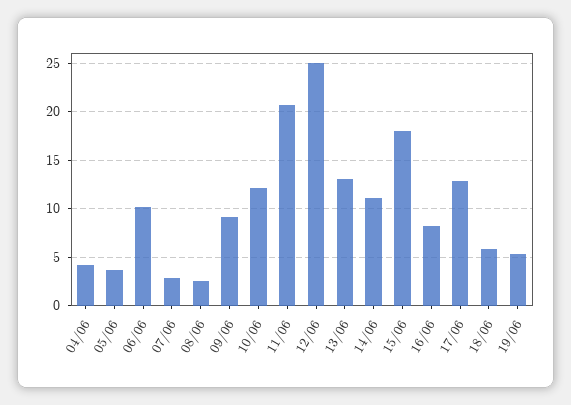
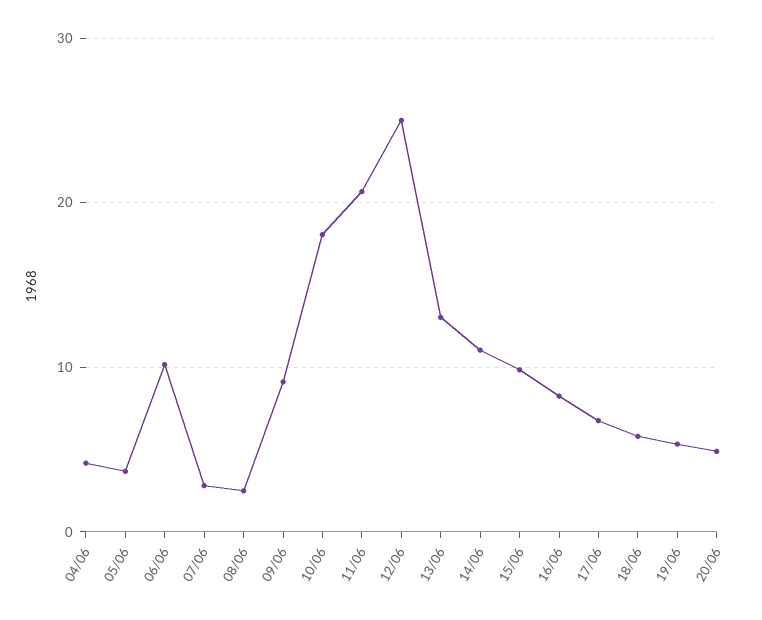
10/06: 12 -> 18
15/06: 18 -> 10
17/06: 13 -> 7
20/06: none -> 5

